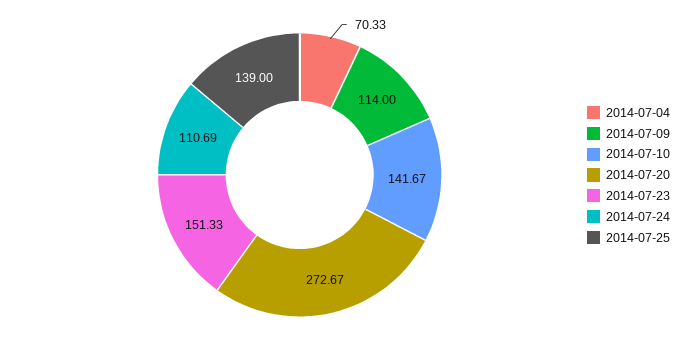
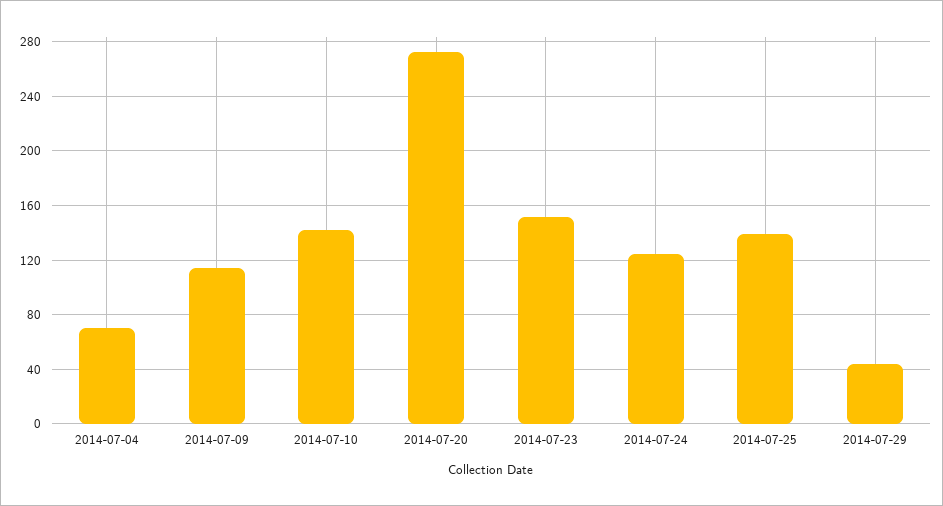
2014-07-24: 110.69 -> 125
2014-07-29: none -> 45

